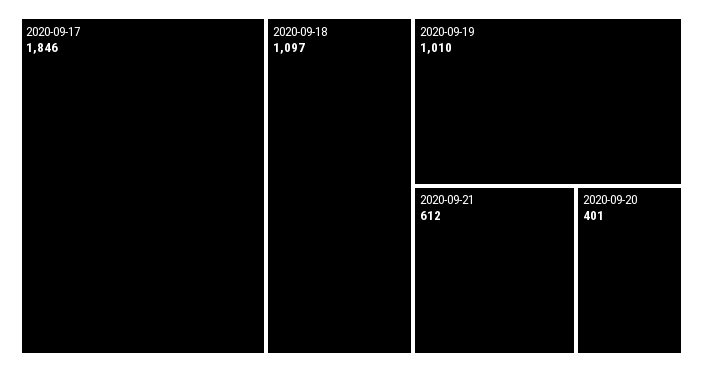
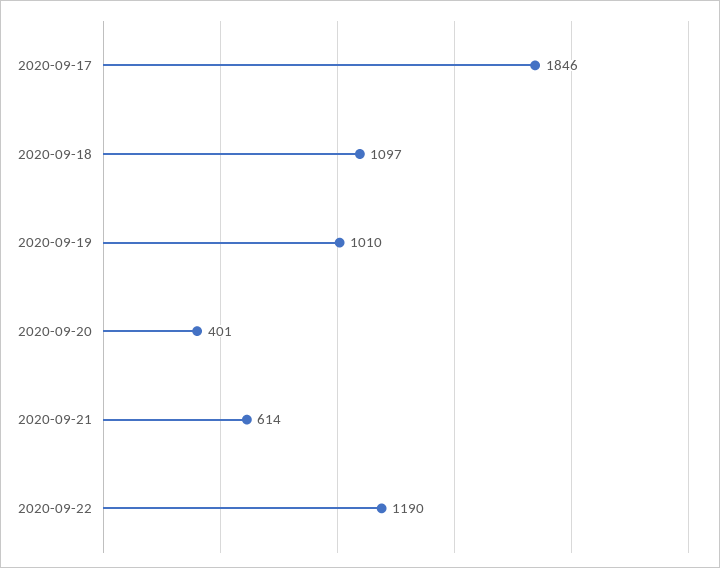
2020-09-21: 612 -> 614
2020-09-22: none -> 1190

